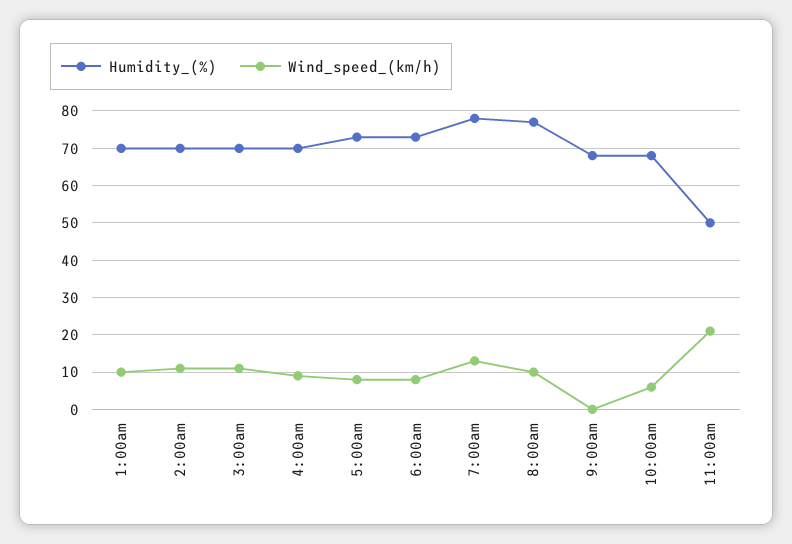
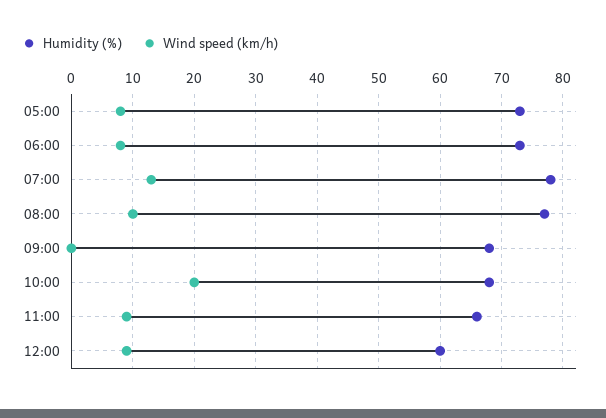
Humidity_(%), 1:00am: 70 -> none
Wind_speed_(km/h), 1:00am: 10 -> none
Humidity_(%), 2:00am: 70 -> none
Wind_speed_(km/h), 2:00am: 10 -> none
Humidity_(%), 3:00am: 70 -> none
Wind_speed_(km/h), 3:00am: 10 -> none
Humidity_(%), 4:00am: 70 -> none
Wind_speed_(km/h), 4:00am: 10 -> none
Wind_speed_(km/h), 10:00am: 5 -> 20
Humidity_(%), 11:00am: 50 -> 66
Wind_speed_(km/h), 11:00am: 20 -> 9
Humidity_(%), 12:00: none -> 60
Wind_speed_(km/h), 12:00: none -> 9

